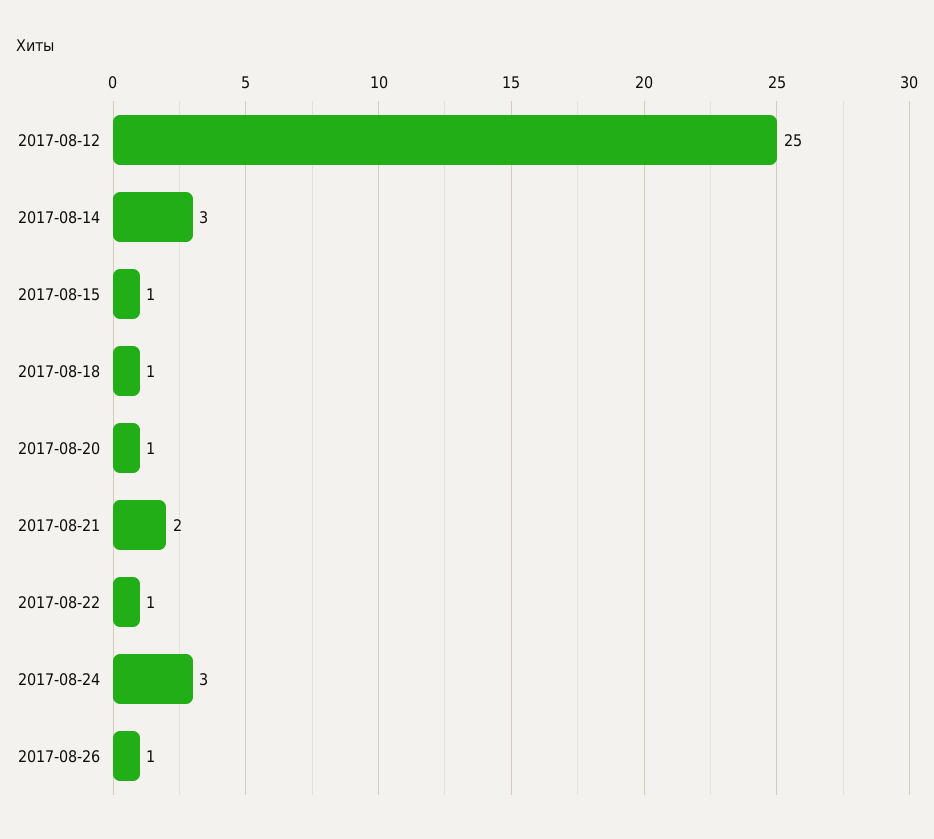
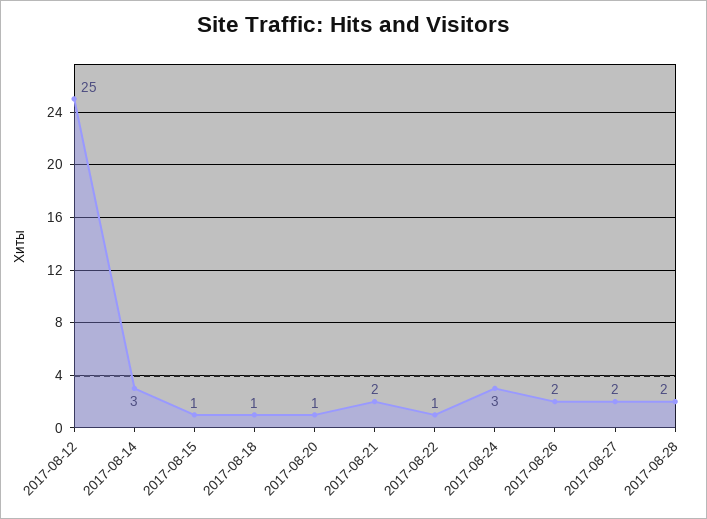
2017-08-26: 1 -> 2
2017-08-27: none -> 2
2017-08-28: none -> 2

